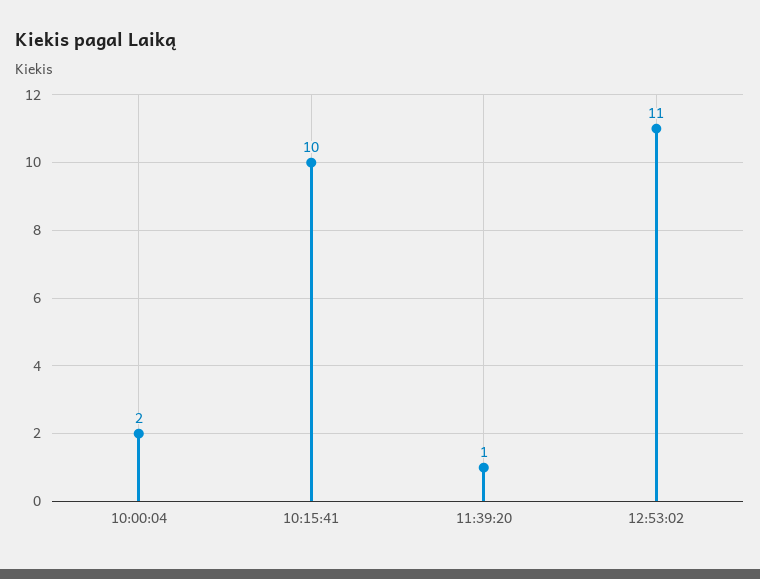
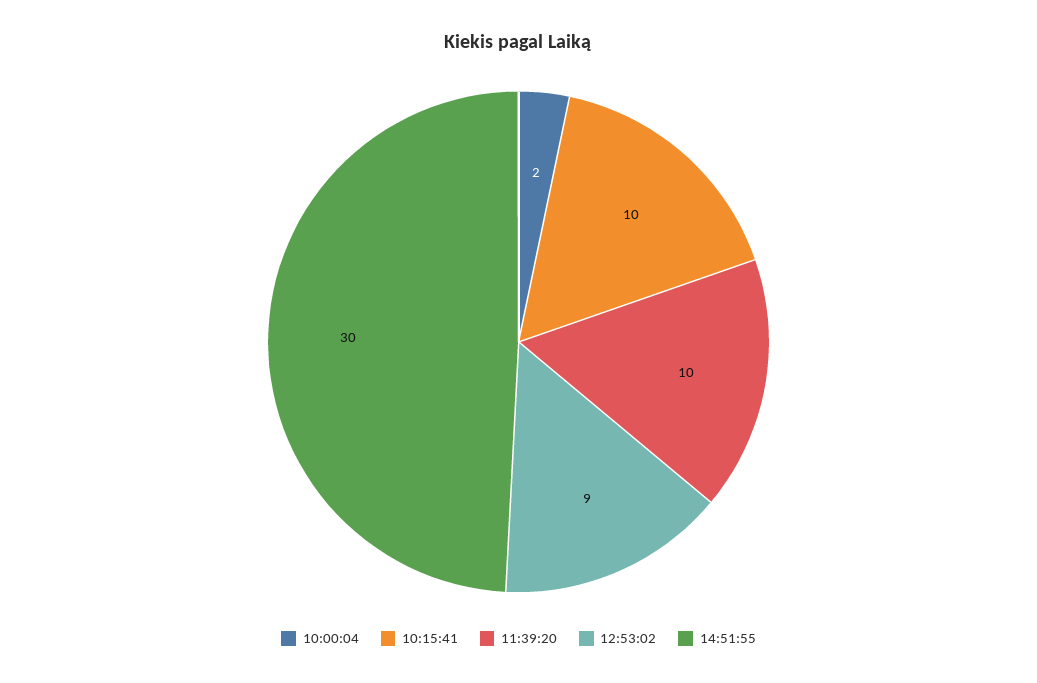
11:39:20: 1 -> 10
12:53:02: 11 -> 9
14:51:55: none -> 30

